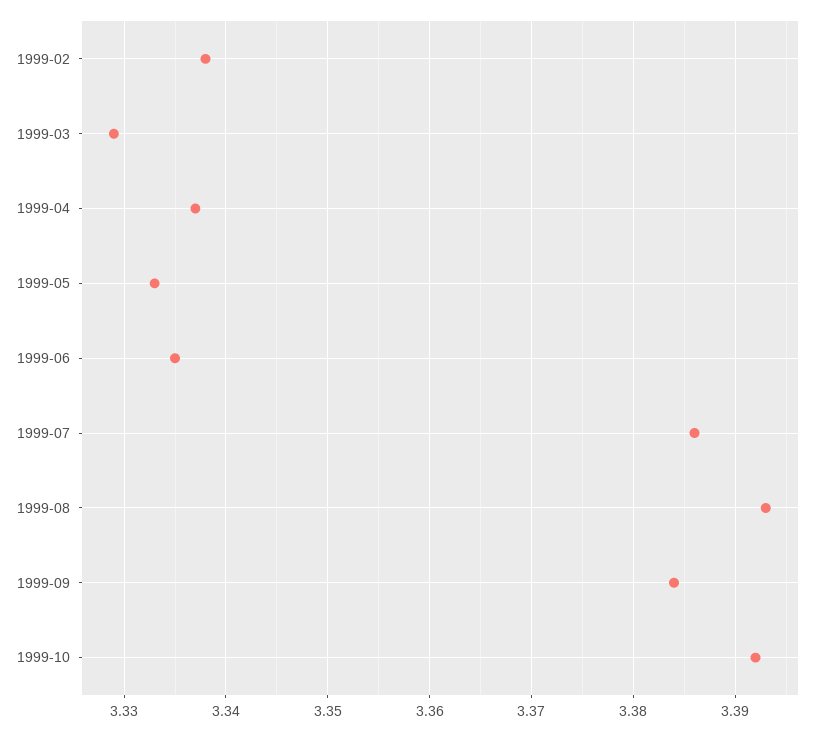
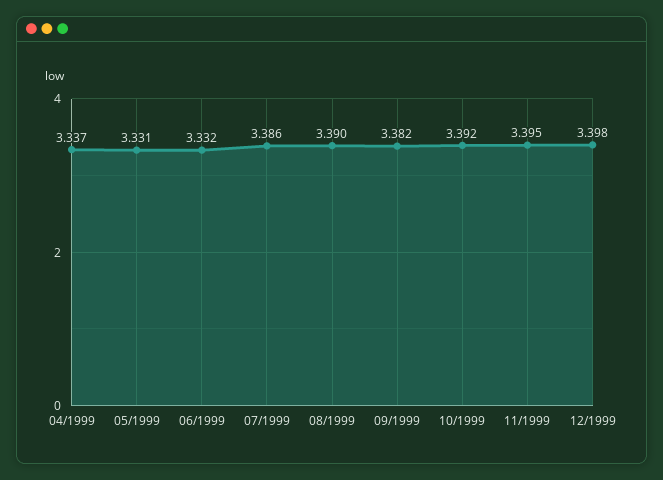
1999-02: 3.338 -> none
1999-03: 3.329 -> none
1999-05: 3.333 -> 3.331
1999-06: 3.335 -> 3.332
1999-08: 3.393 -> 3.39
1999-09: 3.384 -> 3.382
11/1999: none -> 3.395
12/1999: none -> 3.398

